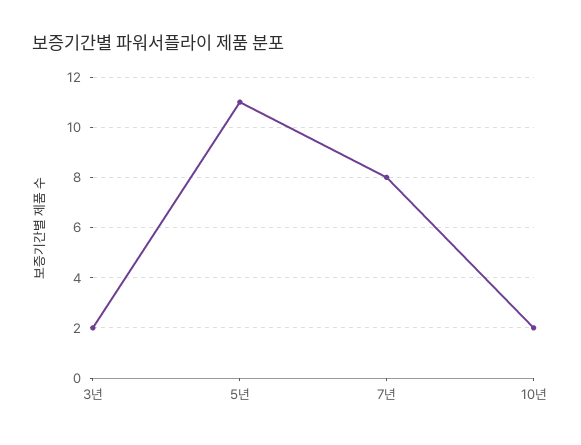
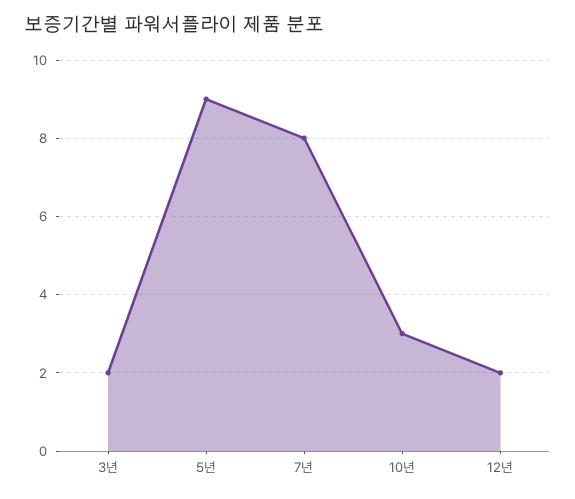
5년: 11 -> 9
10년: 2 -> 3
12년: none -> 2

